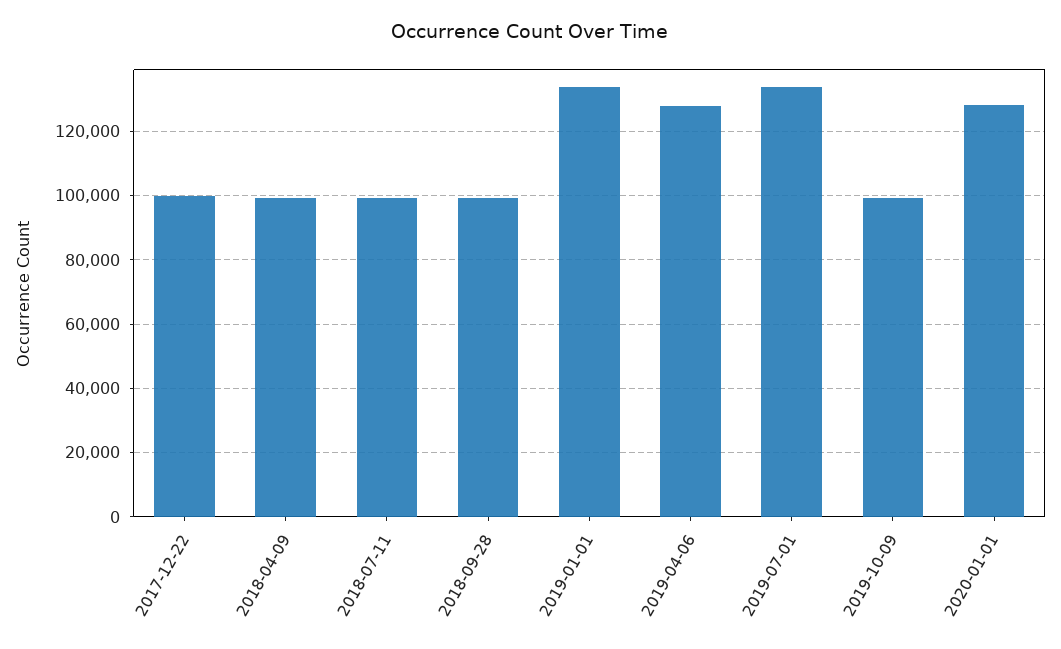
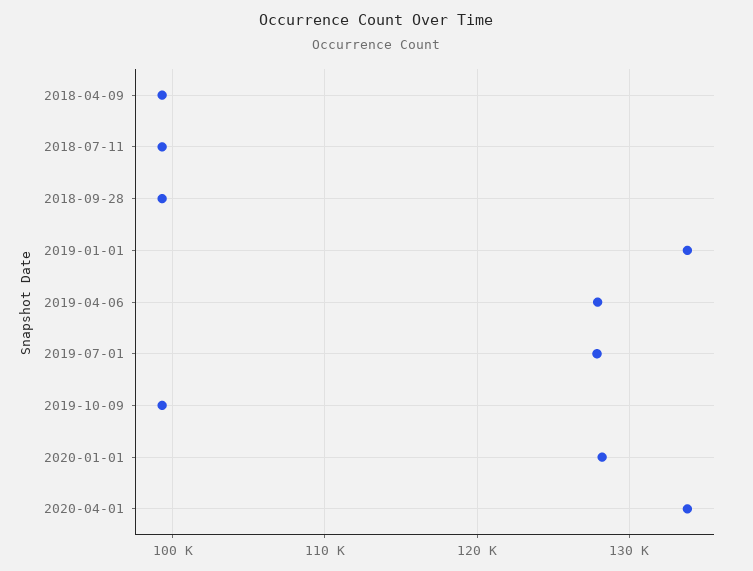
2017-12-22: 100000 -> none
2019-07-01: 134000 -> 128000
2020-04-01: none -> 134000

